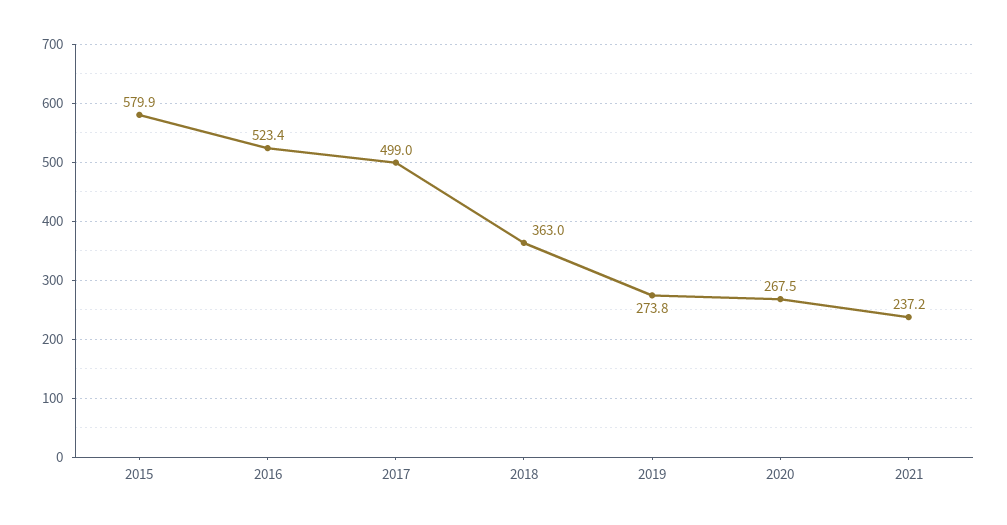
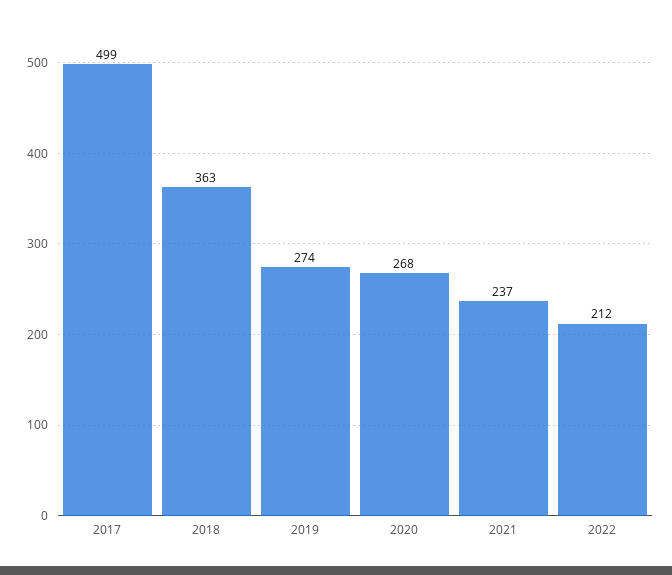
2015: 579.9 -> none
2016: 523.4 -> none
2022: none -> 212

